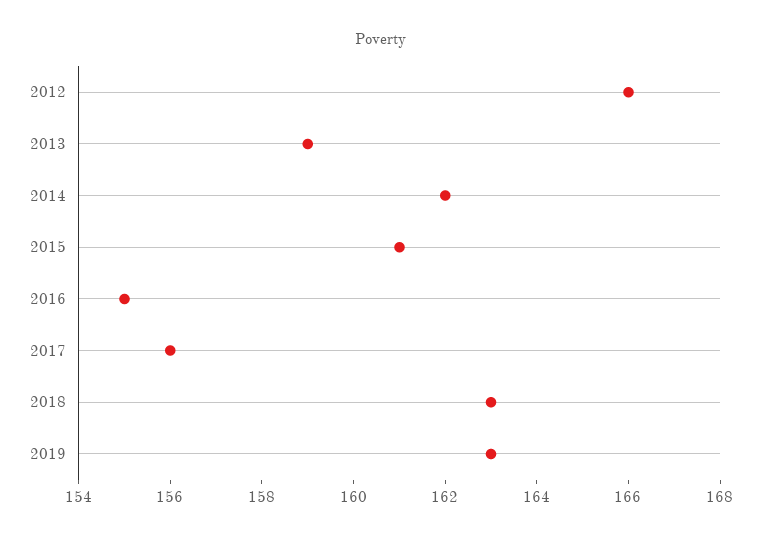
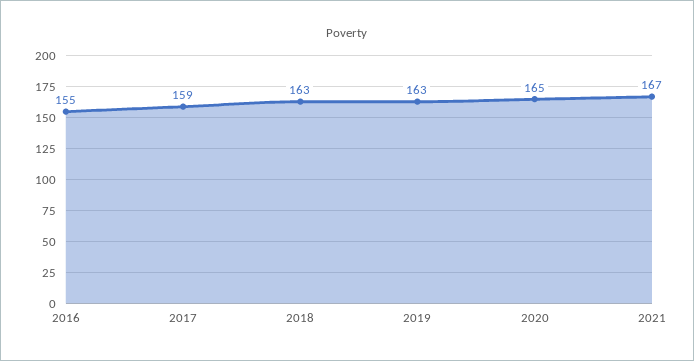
2012: 166 -> none
2013: 159 -> none
2014: 162 -> none
2015: 161 -> none
2017: 156 -> 159
2020: none -> 165
2021: none -> 167

